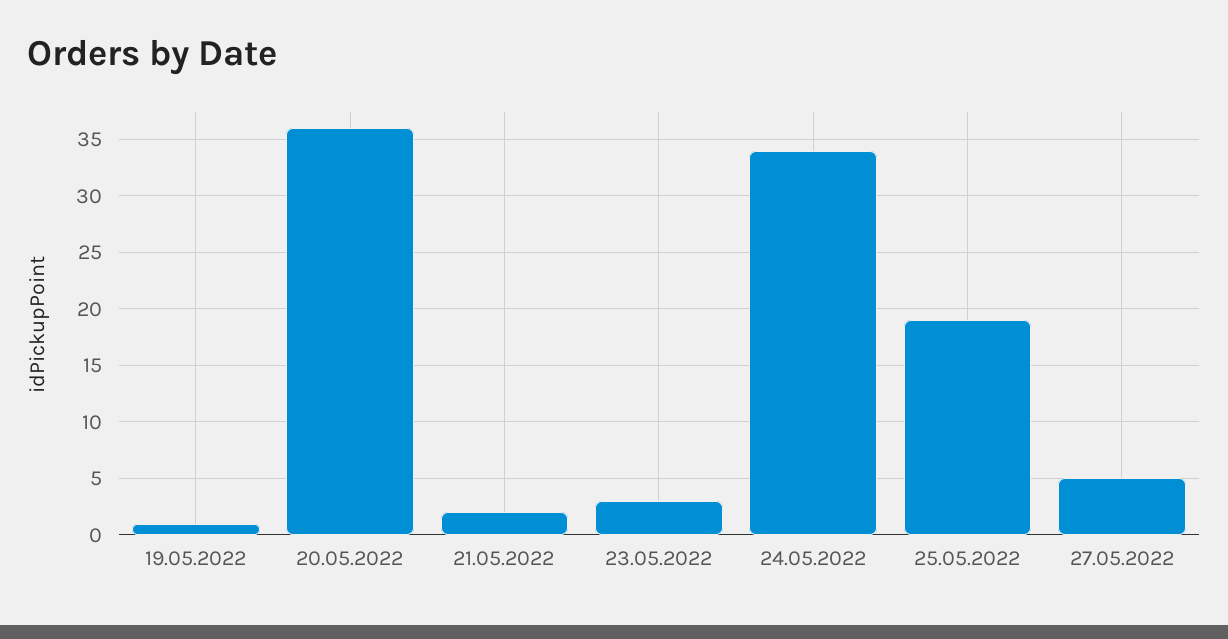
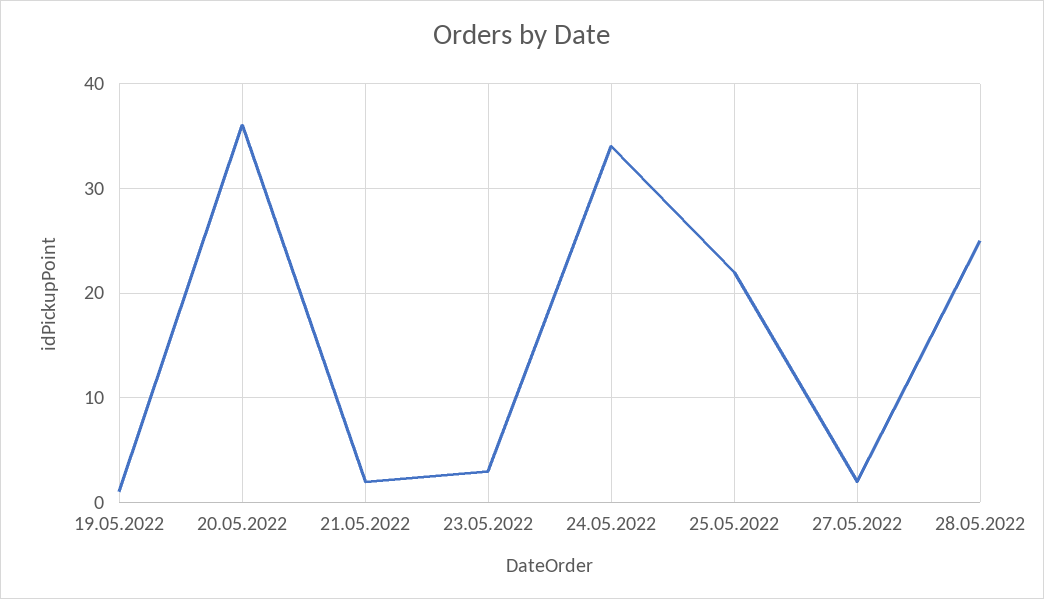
25.05.2022: 19 -> 22
27.05.2022: 5 -> 2
28.05.2022: none -> 25

